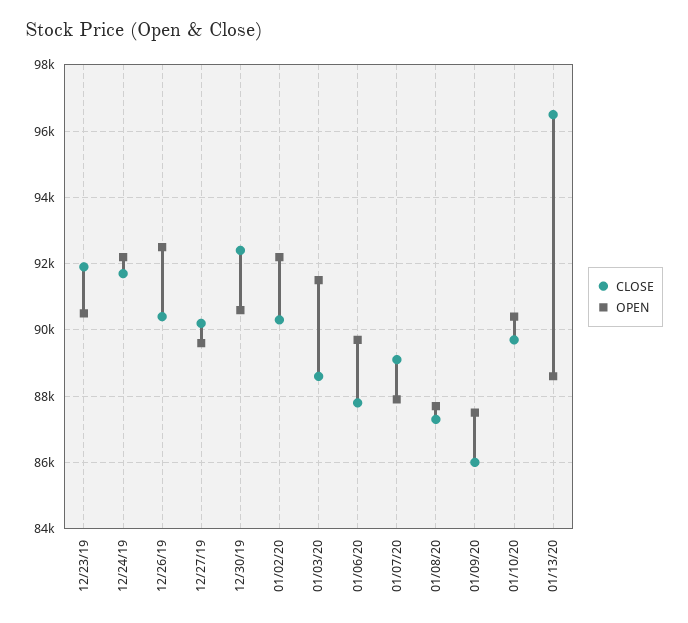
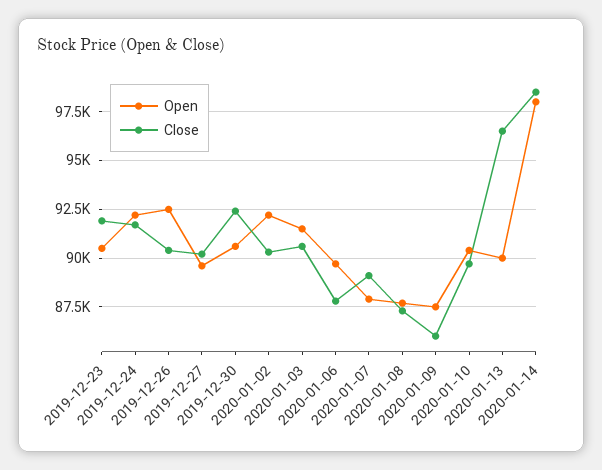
CLOSE, 01/03/20: 88600 -> 90500
OPEN, 01/13/20: 88600 -> 90000
OPEN, 2020-01-14: none -> 98000
CLOSE, 2020-01-14: none -> 98500

